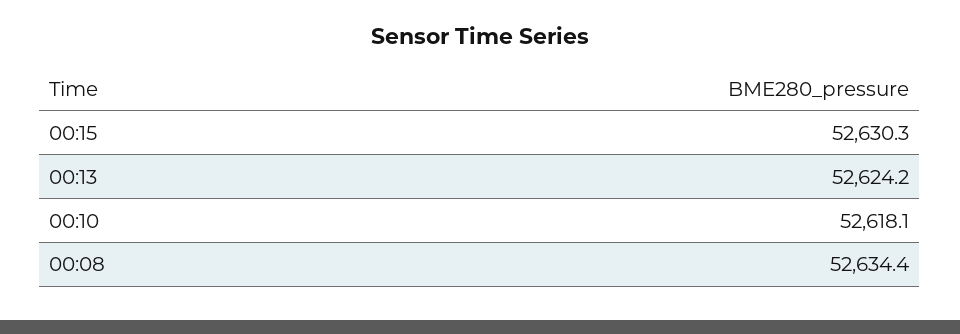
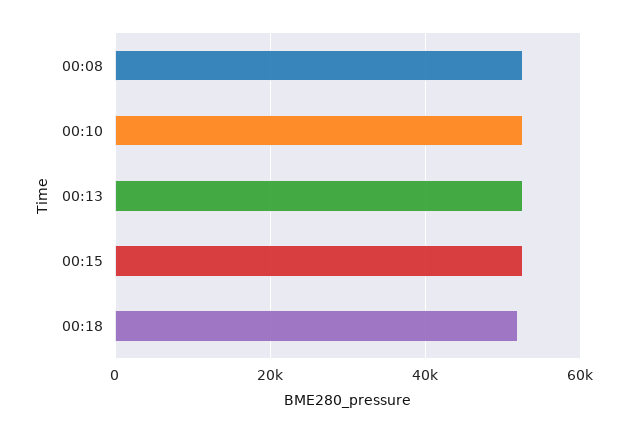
00:18: none -> 52000

